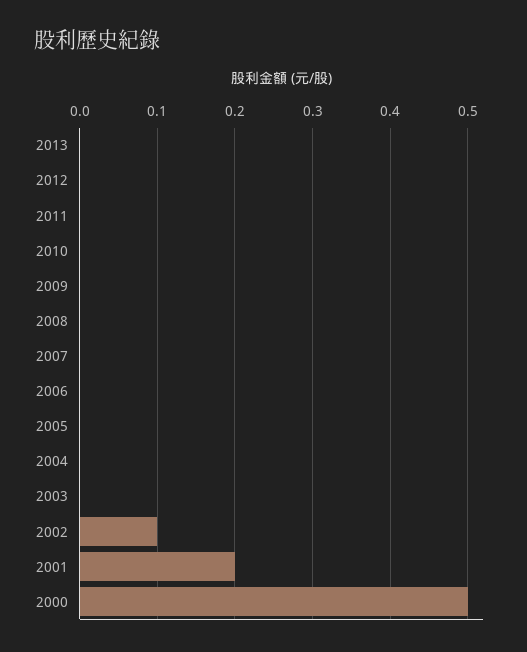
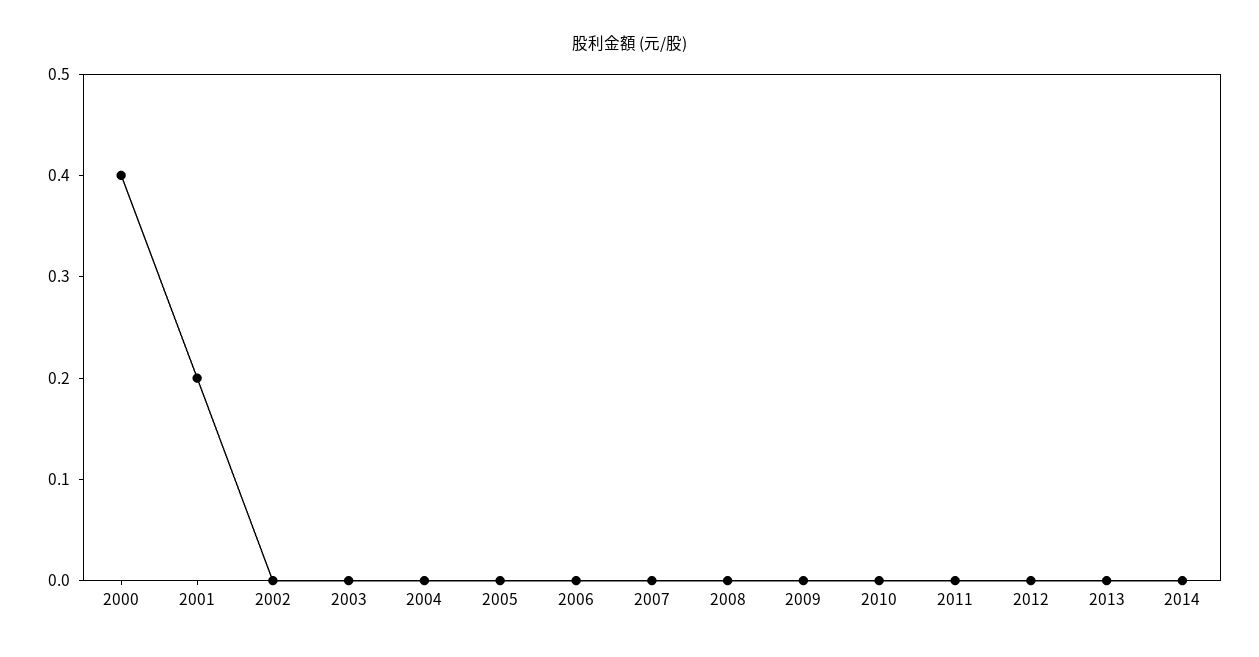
2002: 0.1 -> 0
2000: 0.5 -> 0.4
2014: none -> 0

